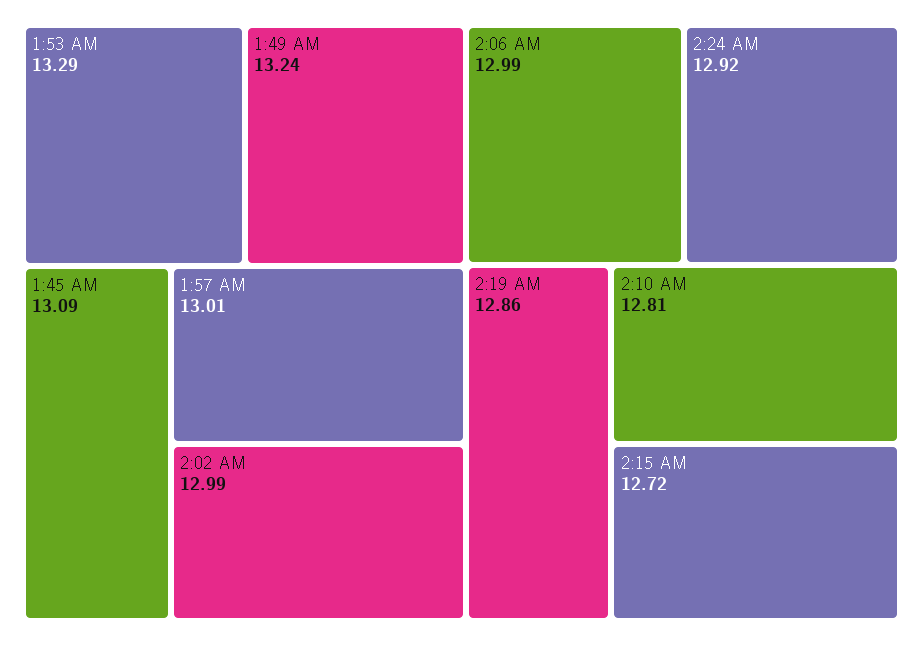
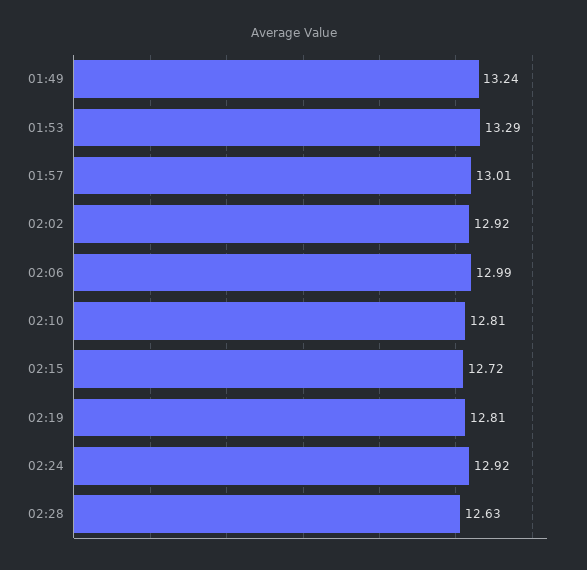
1:45 AM: 13.09 -> none
2:02 AM: 12.99 -> 12.92
2:19 AM: 12.86 -> 12.81
02:28: none -> 12.63

